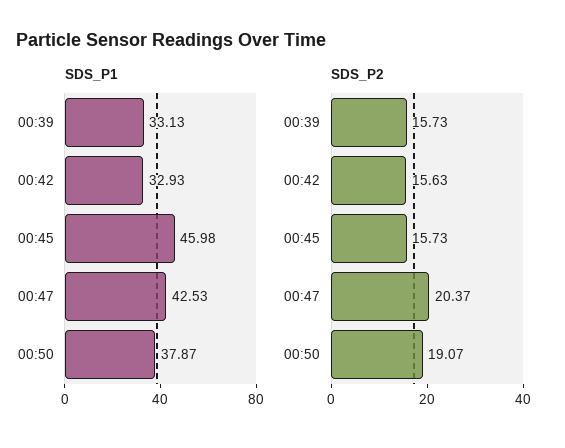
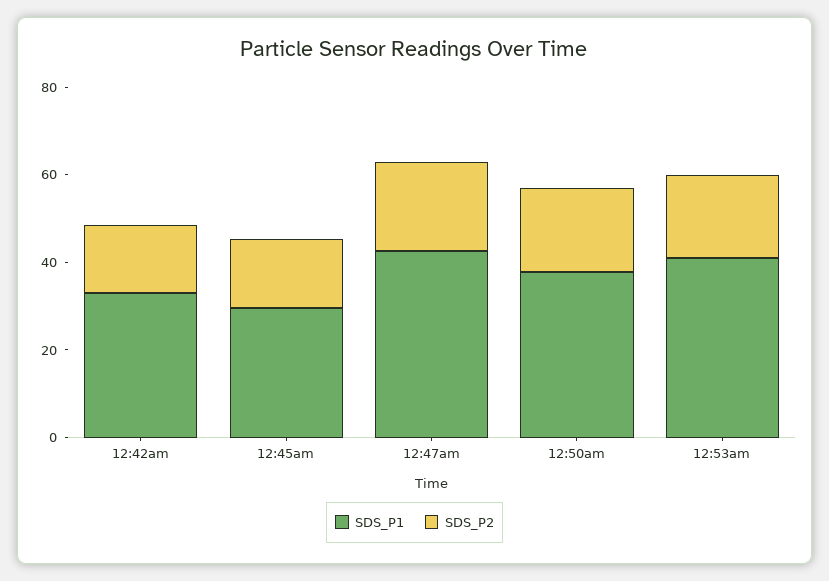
SDS_P1, 00:39: 33.13 -> none
SDS_P1, 00:45: 45.98 -> 30
SDS_P2, 00:39: 15.73 -> none
SDS_P1, 12:53am: none -> 40
SDS_P2, 12:53am: none -> 20

